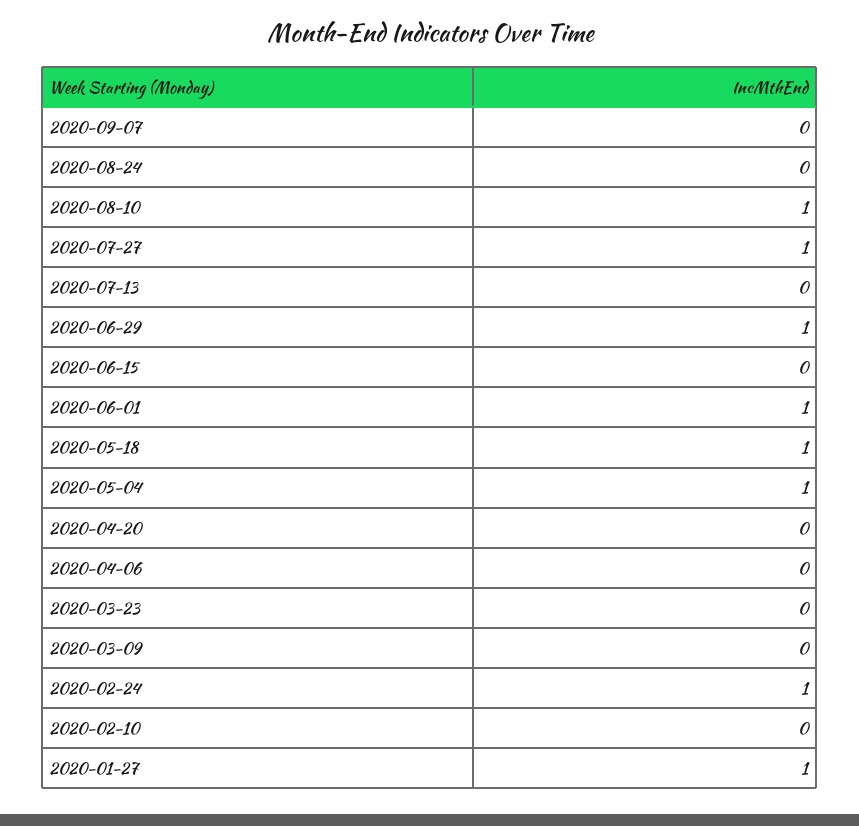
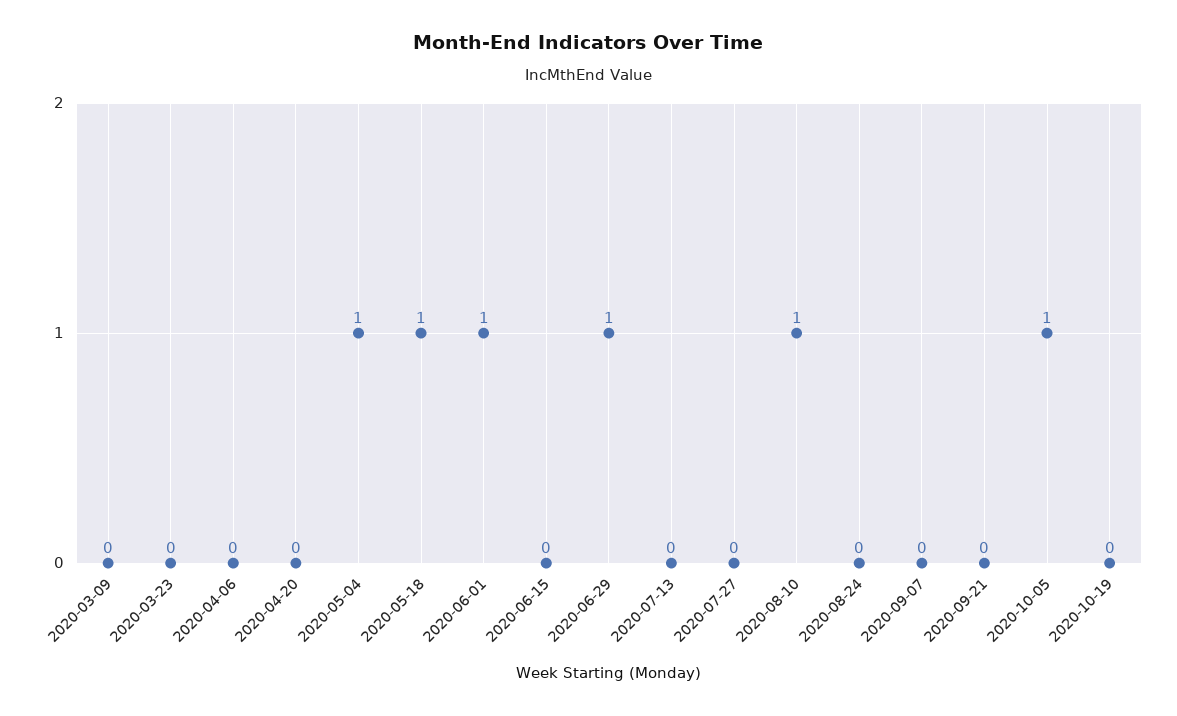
2020-07-27: 1 -> 0
2020-02-24: 1 -> none
2020-02-10: 0 -> none
2020-01-27: 1 -> none
2020-09-21: none -> 0
2020-10-05: none -> 1
2020-10-19: none -> 0

